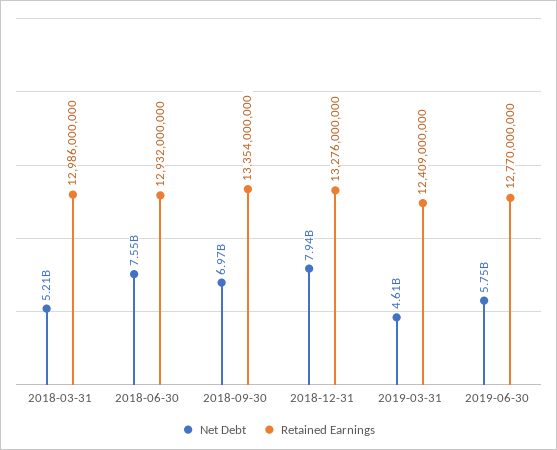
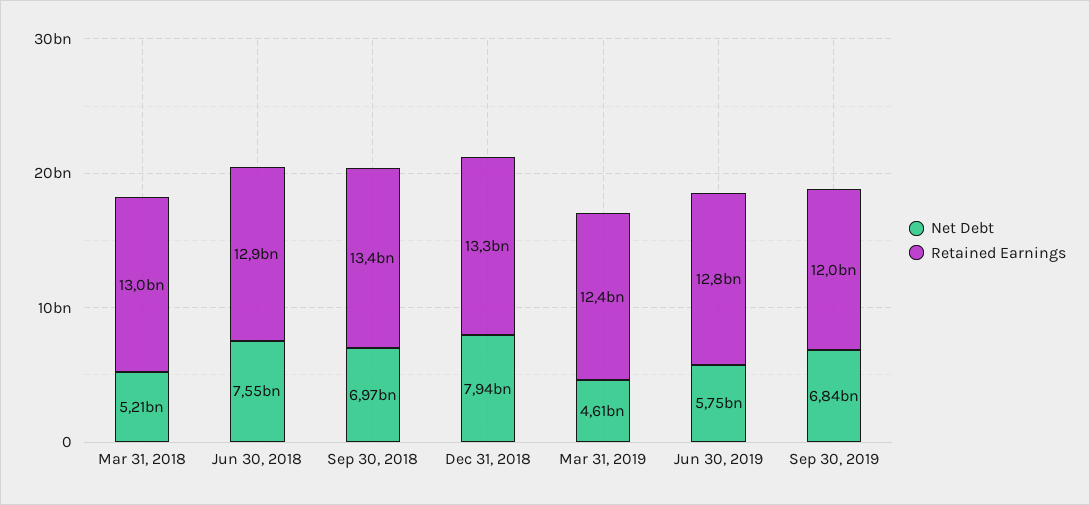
Net Debt, Sep 30, 2019: none -> 6840000000
Retained Earnings, Sep 30, 2019: none -> 12000000000

